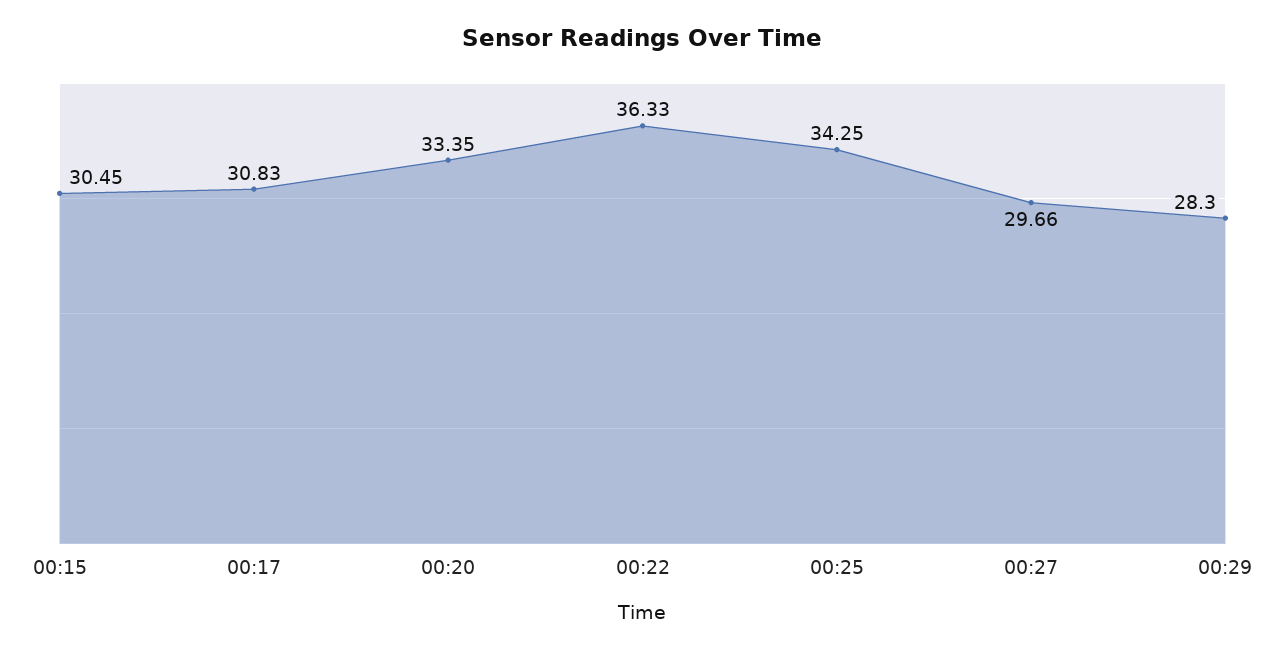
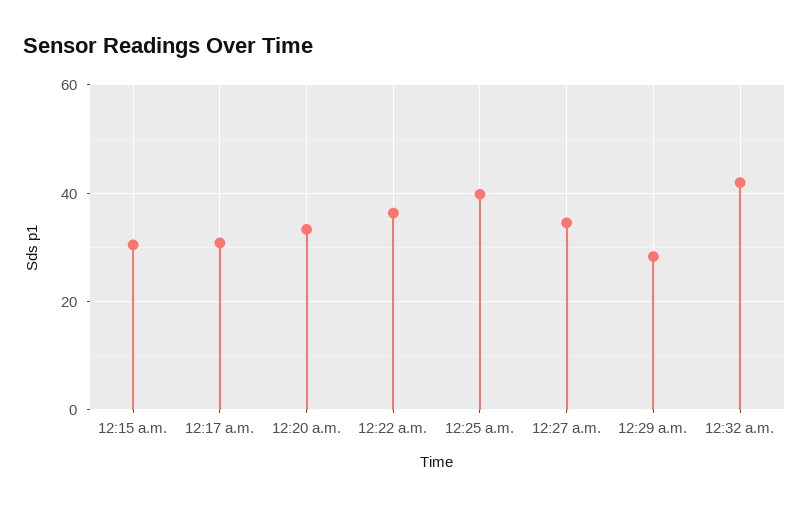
00:25: 34.25 -> 40
00:27: 29.66 -> 34
12:32 a.m.: none -> 42

